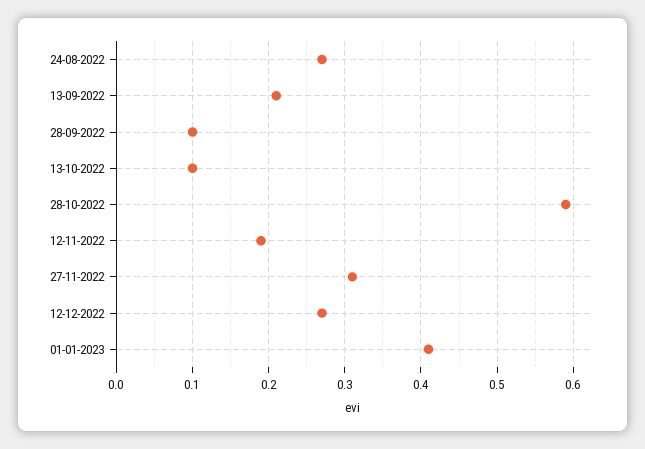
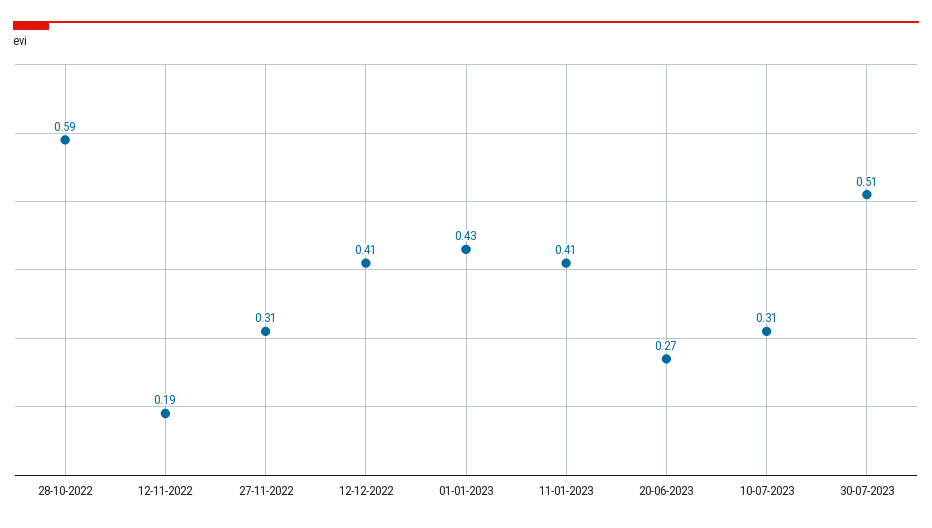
24-08-2022: 0.27 -> none
13-09-2022: 0.21 -> none
28-09-2022: 0.1 -> none
13-10-2022: 0.1 -> none
12-12-2022: 0.27 -> 0.41
01-01-2023: 0.41 -> 0.43
11-01-2023: none -> 0.41
20-06-2023: none -> 0.27
10-07-2023: none -> 0.31
30-07-2023: none -> 0.51

